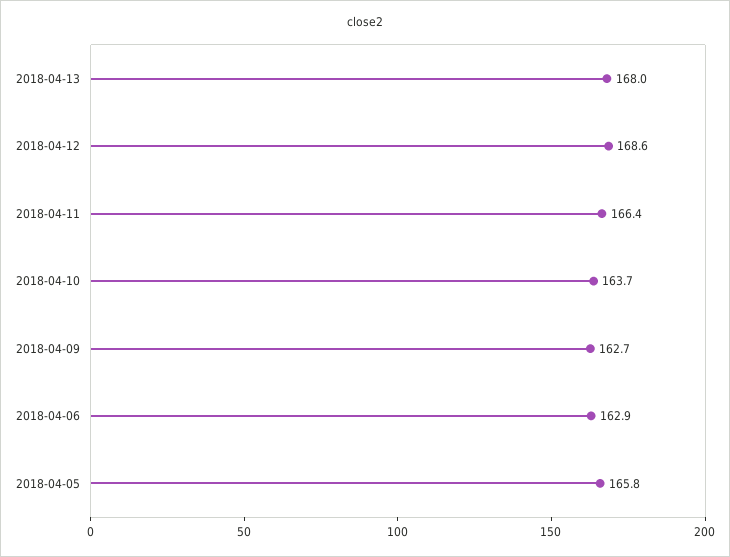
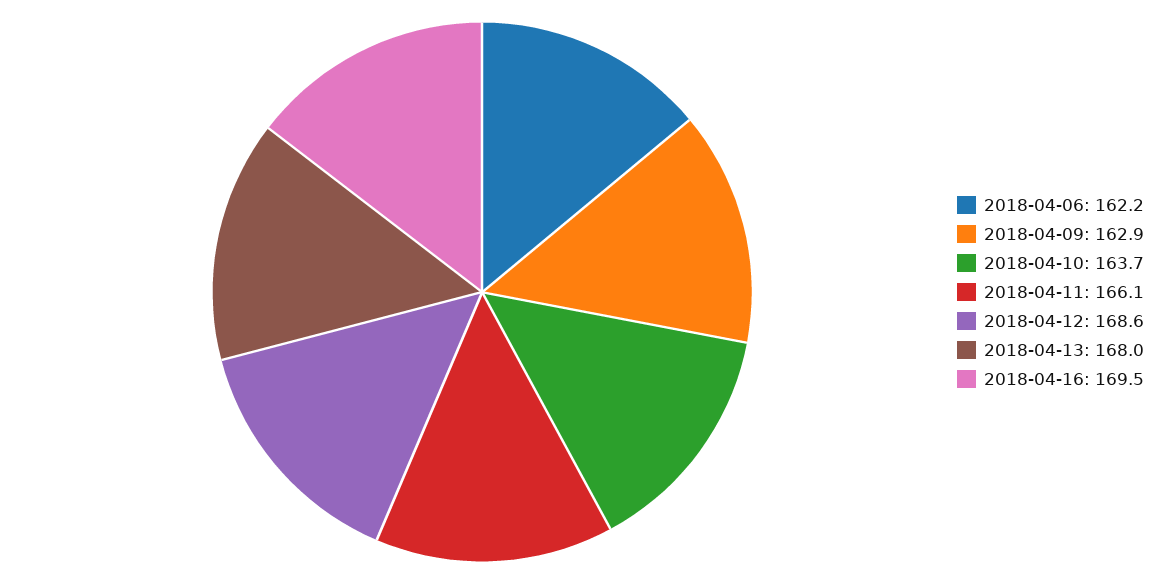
2018-04-11: 166.4 -> 166.1
2018-04-09: 162.7 -> 162.9
2018-04-06: 162.9 -> 162.2
2018-04-05: 165.8 -> none
2018-04-16: none -> 169.5

